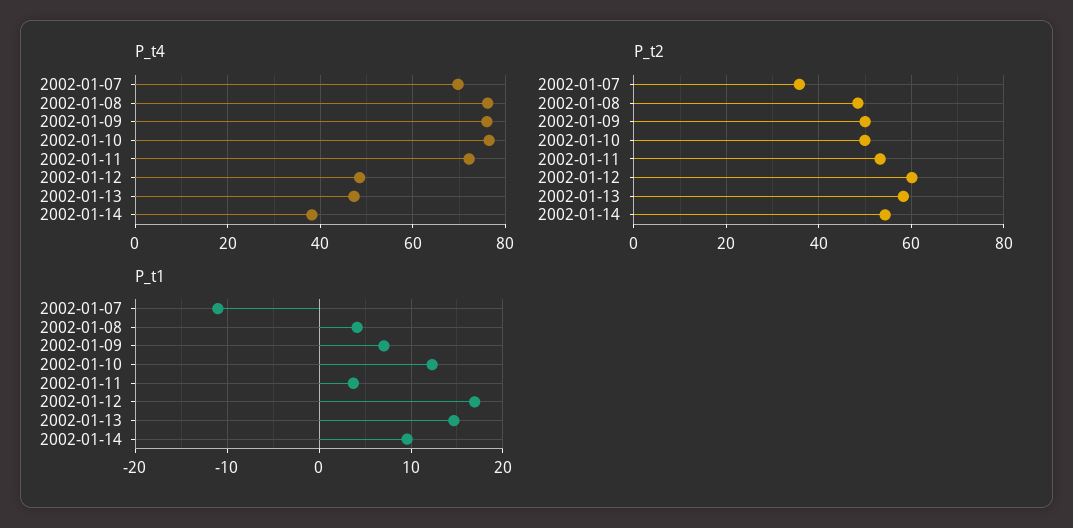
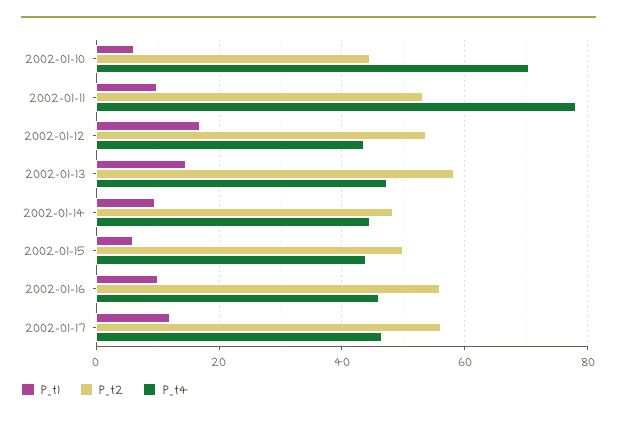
P_t4, 2002-01-07: 70 -> none
P_t4, 2002-01-08: 76 -> none
P_t4, 2002-01-09: 76 -> none
P_t4, 2002-01-10: 76 -> 70
P_t4, 2002-01-11: 72 -> 78
P_t4, 2002-01-12: 48 -> 44
P_t4, 2002-01-14: 38 -> 44
P_t2, 2002-01-07: 36 -> none
P_t2, 2002-01-08: 48 -> none
P_t2, 2002-01-09: 50 -> none
P_t2, 2002-01-10: 50 -> 44
P_t2, 2002-01-12: 60 -> 54
P_t2, 2002-01-14: 54 -> 48
P_t1, 2002-01-07: -11 -> none
P_t1, 2002-01-08: 4 -> none
P_t1, 2002-01-09: 7 -> none
P_t1, 2002-01-10: 12 -> 6
P_t1, 2002-01-11: 4 -> 10
P_t1, 2002-01-15: none -> 6
P_t2, 2002-01-15: none -> 50
P_t4, 2002-01-15: none -> 44
P_t1, 2002-01-16: none -> 10
P_t2, 2002-01-16: none -> 56
P_t4, 2002-01-16: none -> 46
P_t1, 2002-01-17: none -> 12
P_t2, 2002-01-17: none -> 56
P_t4, 2002-01-17: none -> 46

